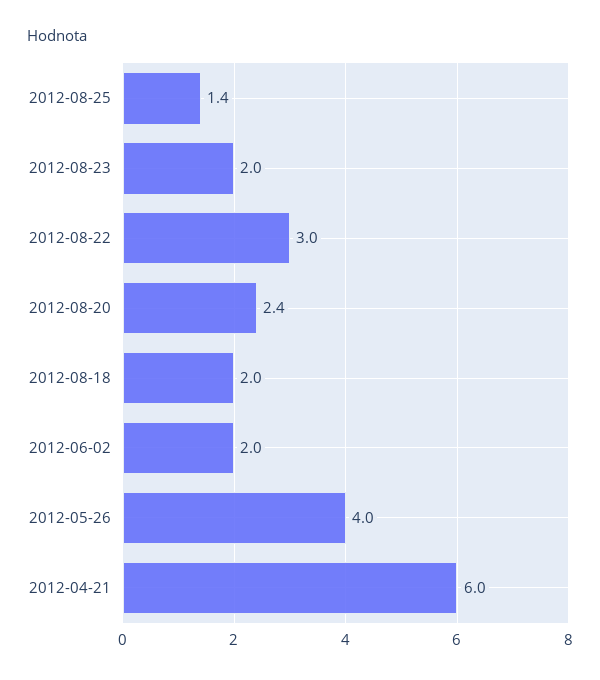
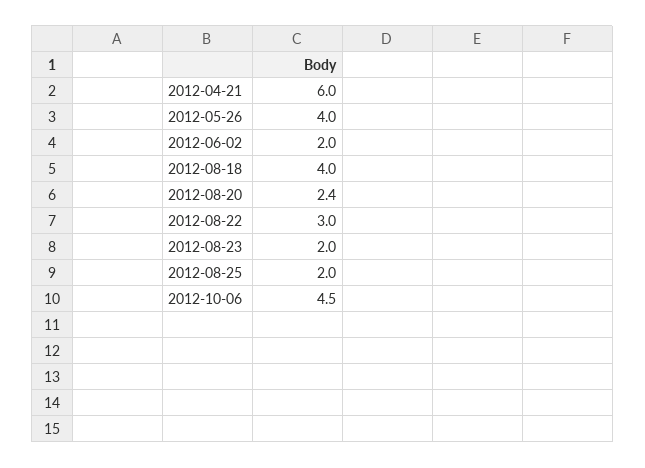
2012-08-25: 1.4 -> 2
2012-08-18: 2 -> 4
2012-10-06: none -> 4.5

